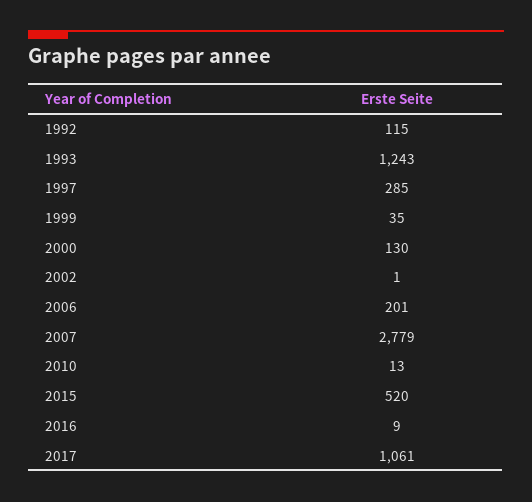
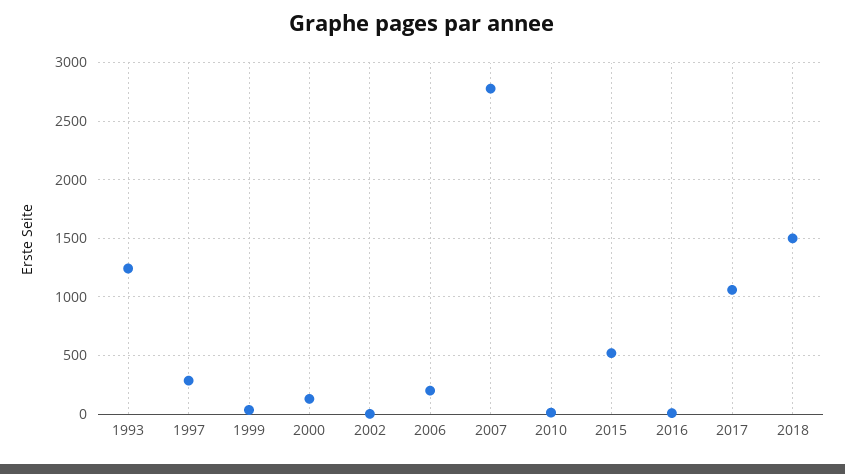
1992: 115 -> none
2018: none -> 1500

